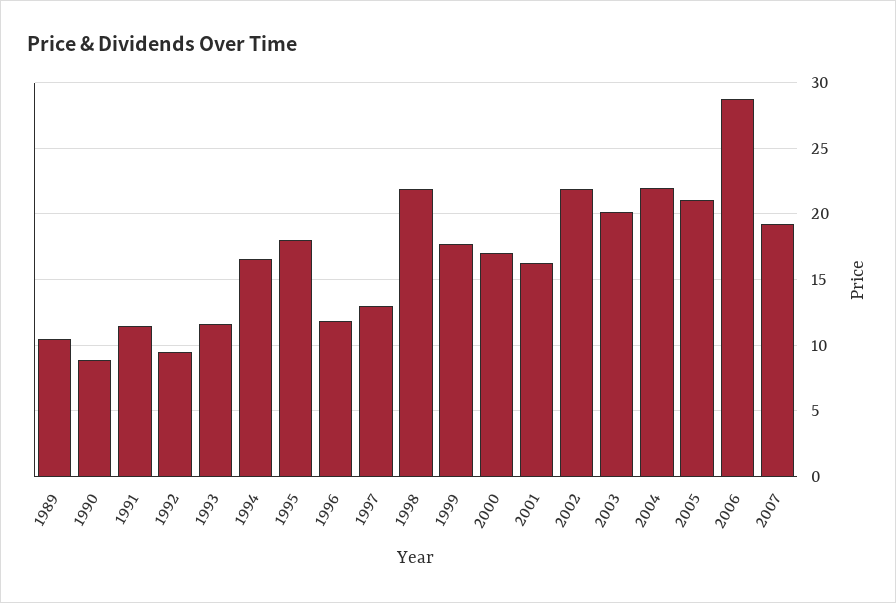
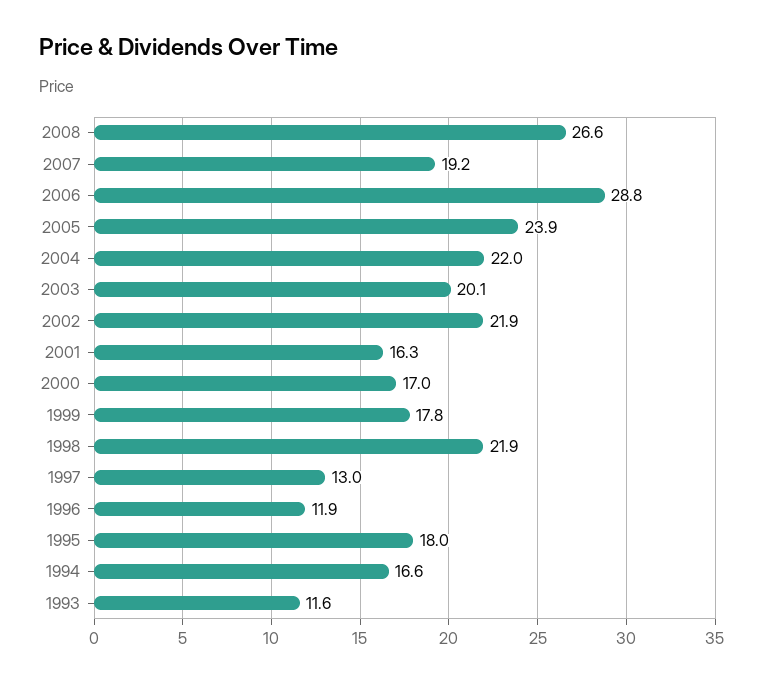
1989: 10.5 -> none
1990: 9 -> none
1991: 11.5 -> none
1992: 9.5 -> none
2005: 21 -> 23.9
2008: none -> 26.6

